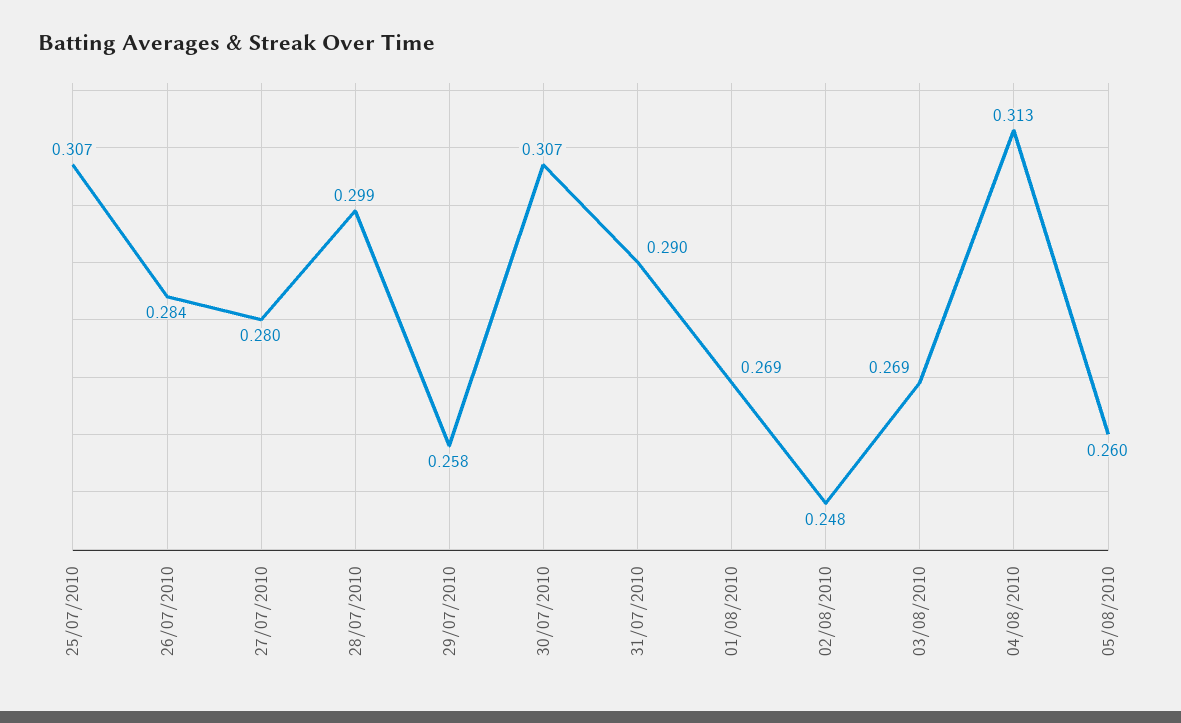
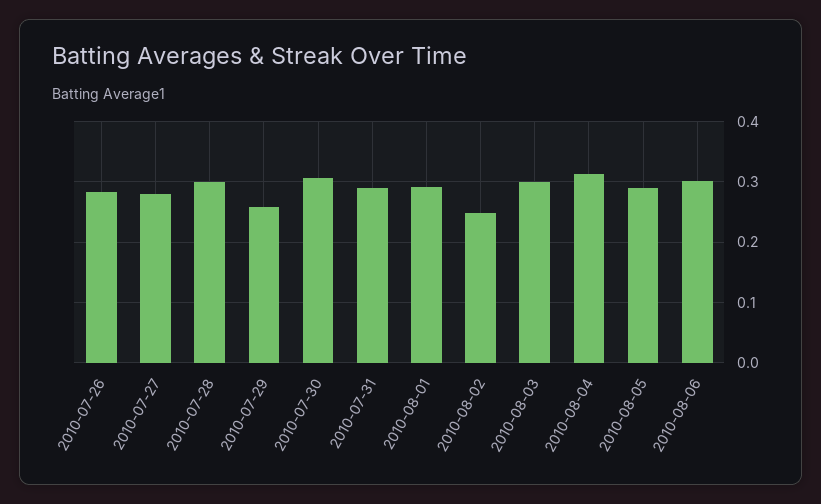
25/07/2010: 0.307 -> none
01/08/2010: 0.269 -> 0.29
03/08/2010: 0.269 -> 0.3
05/08/2010: 0.26 -> 0.29
2010-08-06: none -> 0.3

